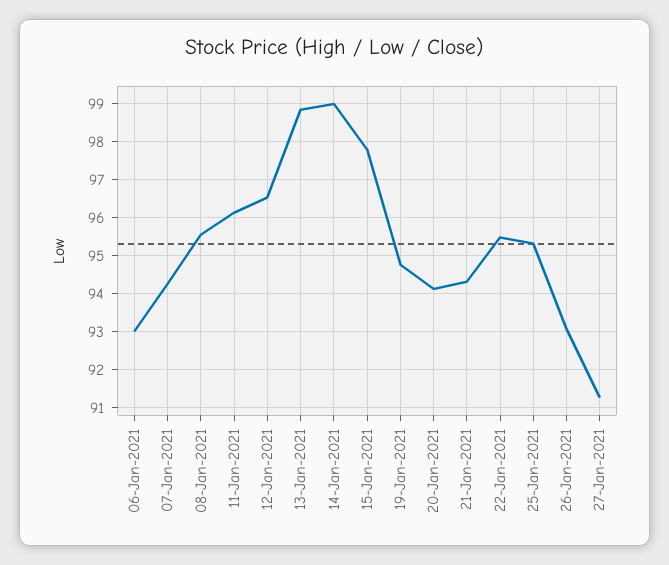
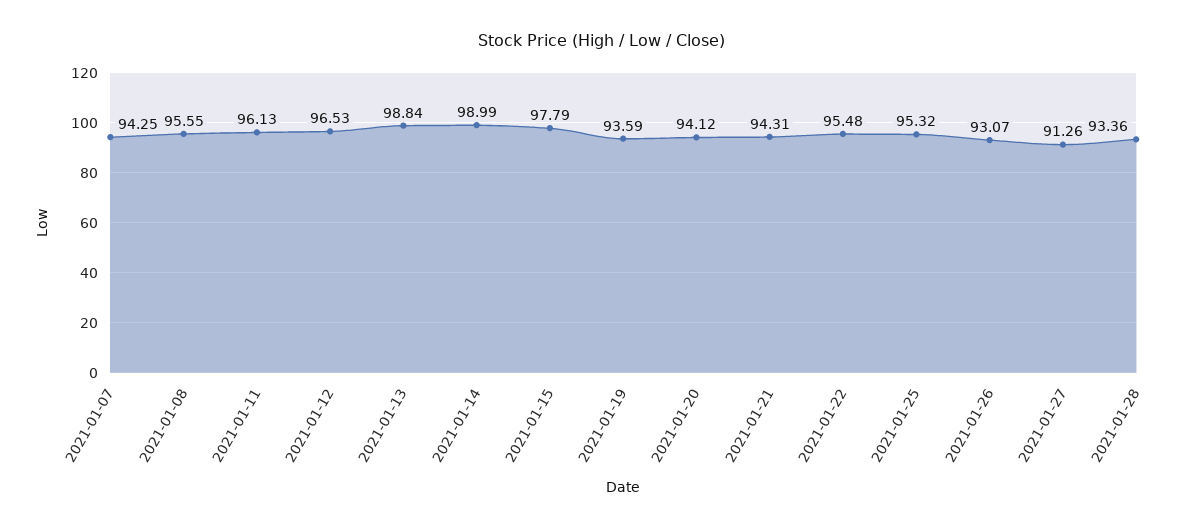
06-Jan-2021: 93 -> none
19-Jan-2021: 94.8 -> 93.59
2021-01-28: none -> 93.36

